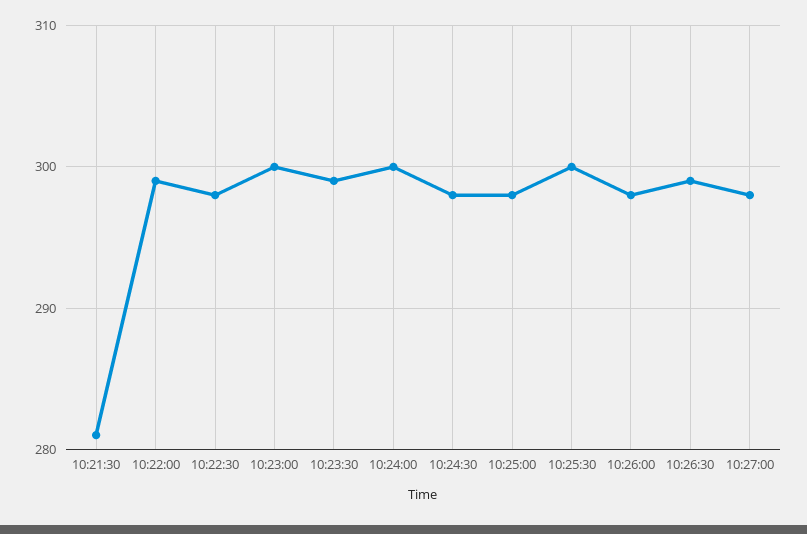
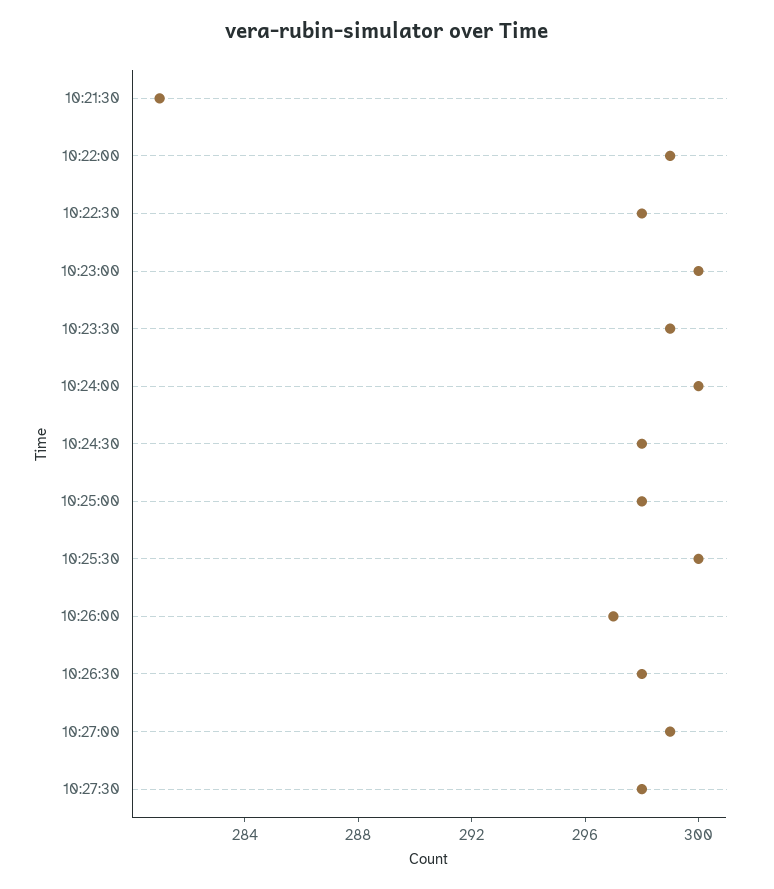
10:26:00: 298 -> 297
10:26:30: 299 -> 298
10:27:00: 298 -> 299
10:27:30: none -> 298

